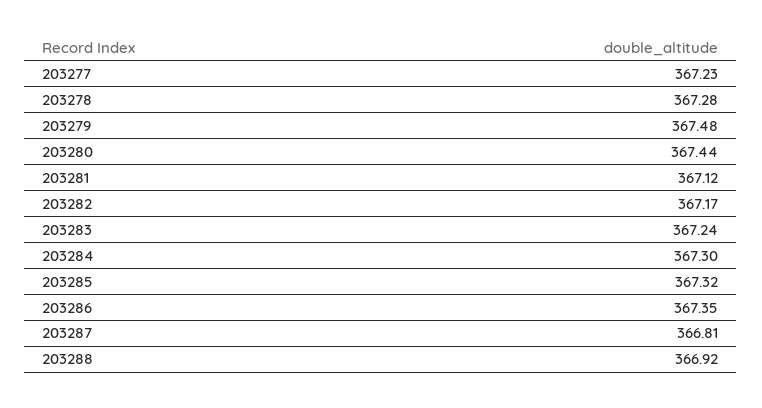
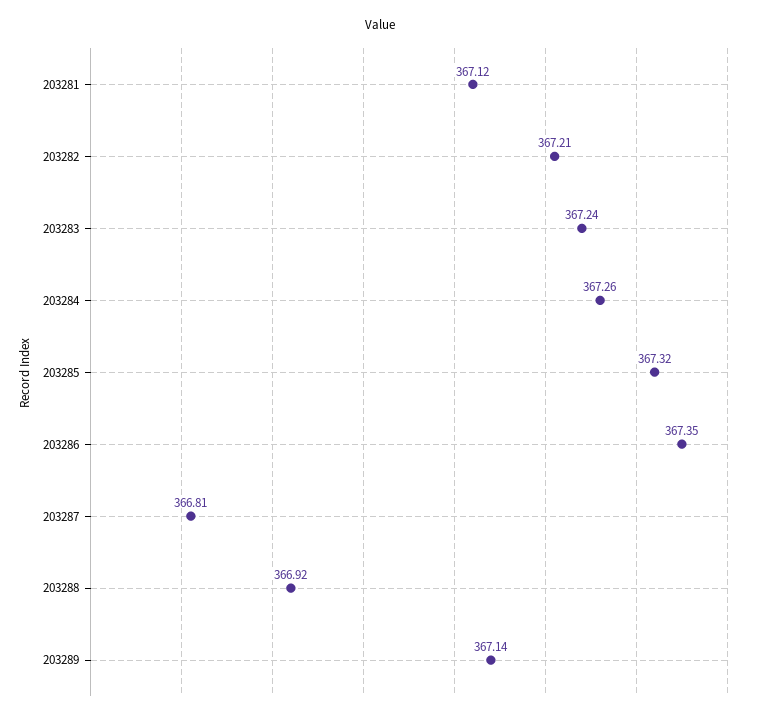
203277: 367.23 -> none
203278: 367.28 -> none
203279: 367.48 -> none
203280: 367.44 -> none
203282: 367.17 -> 367.21
203284: 367.3 -> 367.26
203289: none -> 367.14

